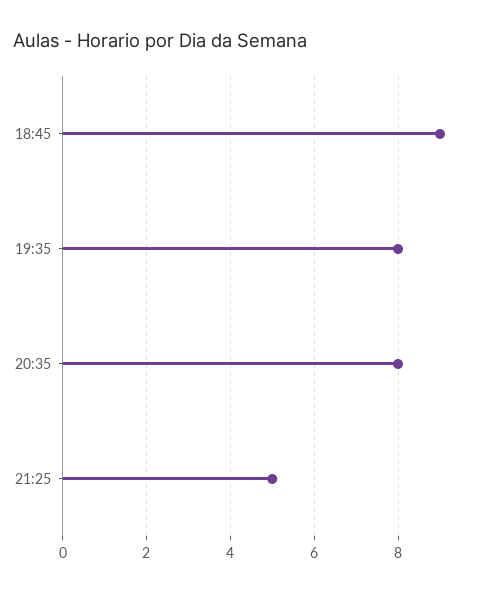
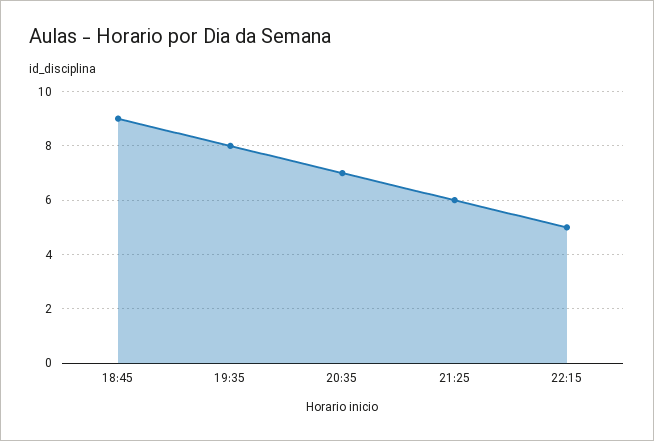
20:35: 8 -> 7
21:25: 5 -> 6
22:15: none -> 5

